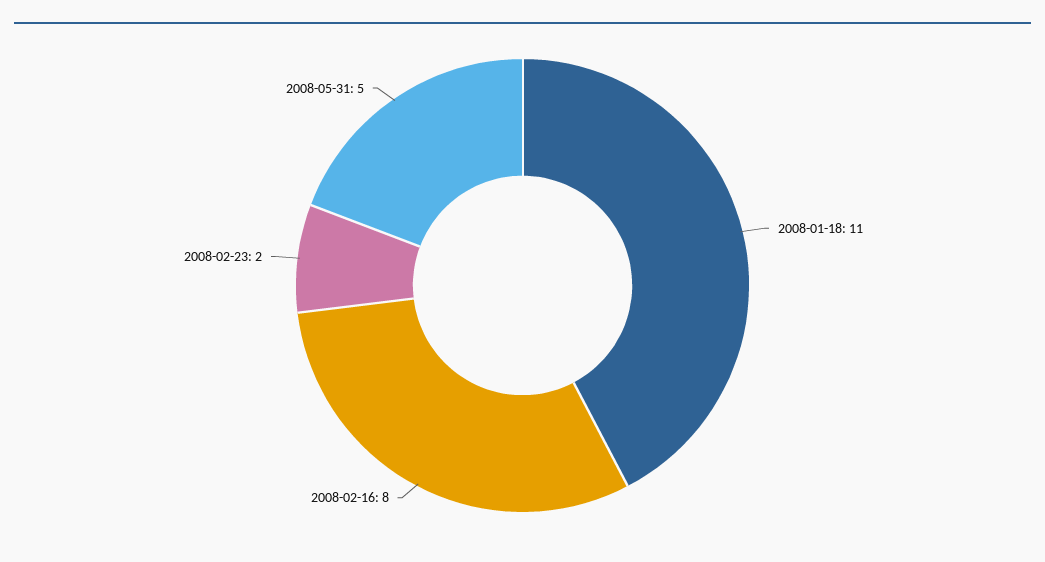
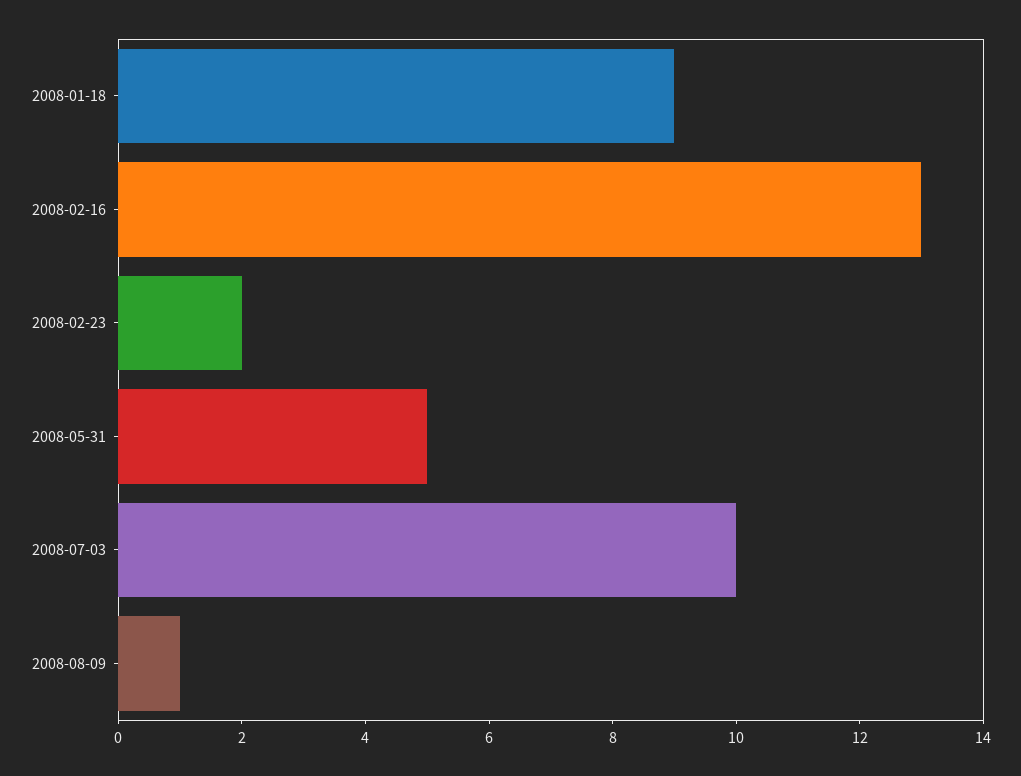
2008-01-18: 11 -> 9
2008-02-16: 8 -> 13
2008-07-03: none -> 10
2008-08-09: none -> 1

